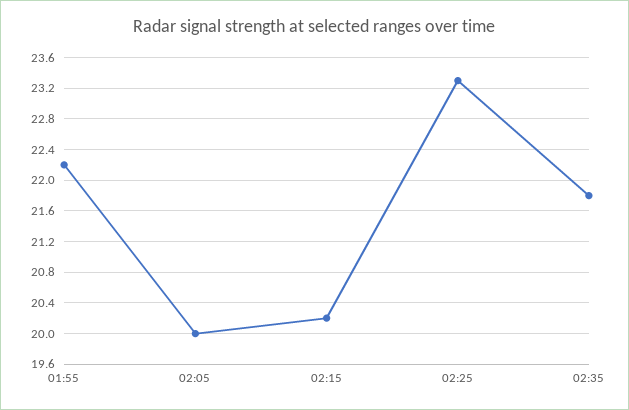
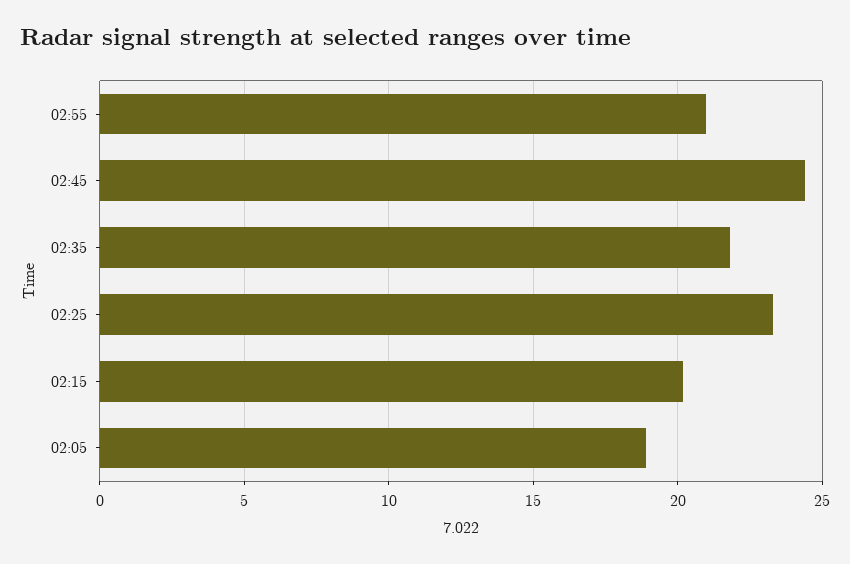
01:55: 22.2 -> none
02:05: 20 -> 19
02:55: none -> 21
02:45: none -> 24.5

